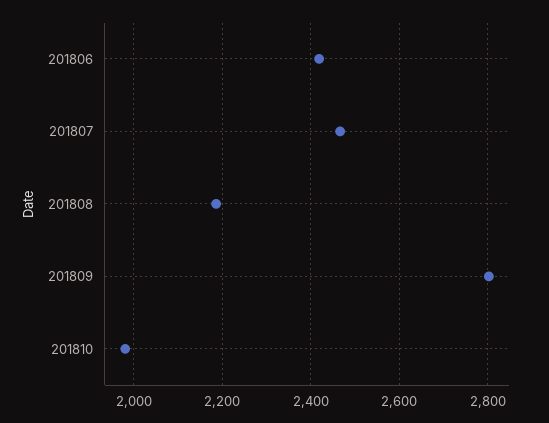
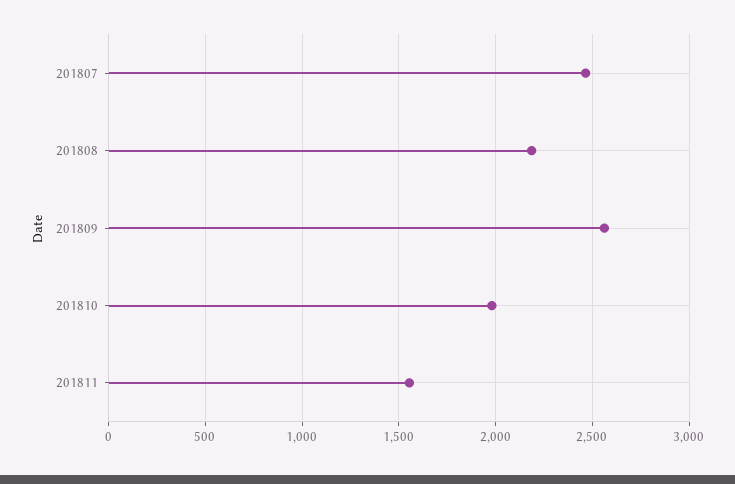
201806: 2420 -> none
201809: 2800 -> 2550
201811: none -> 1550

